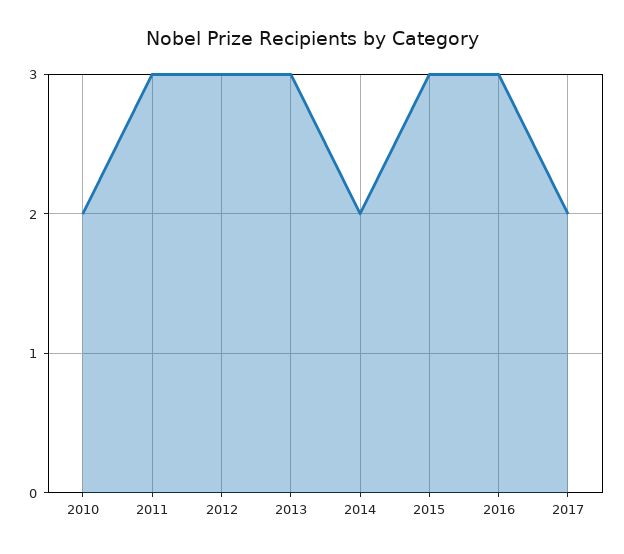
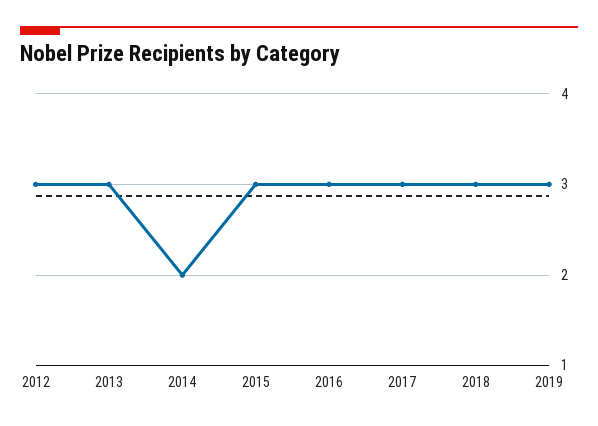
2010: 2 -> none
2011: 3 -> none
2017: 2 -> 3
2018: none -> 3
2019: none -> 3

